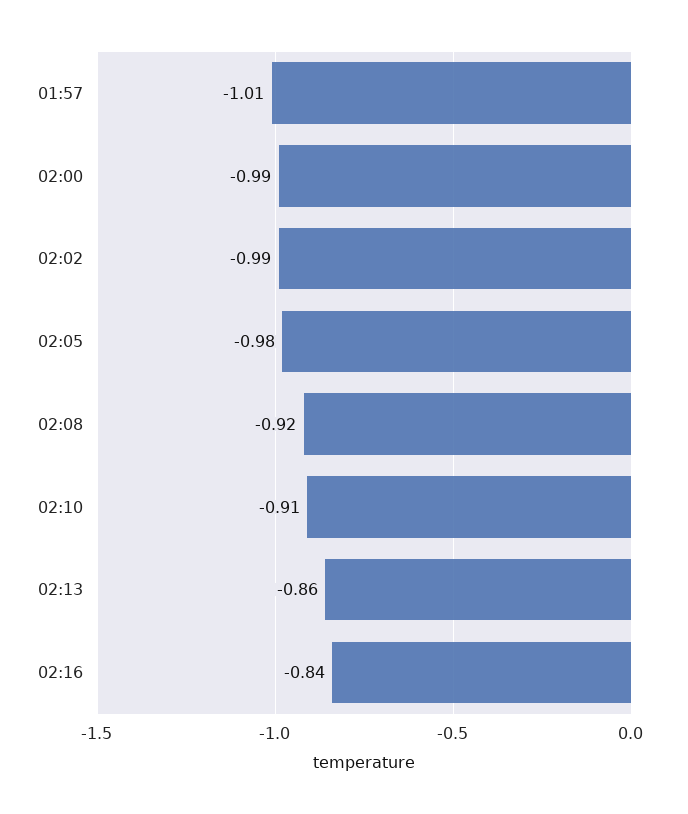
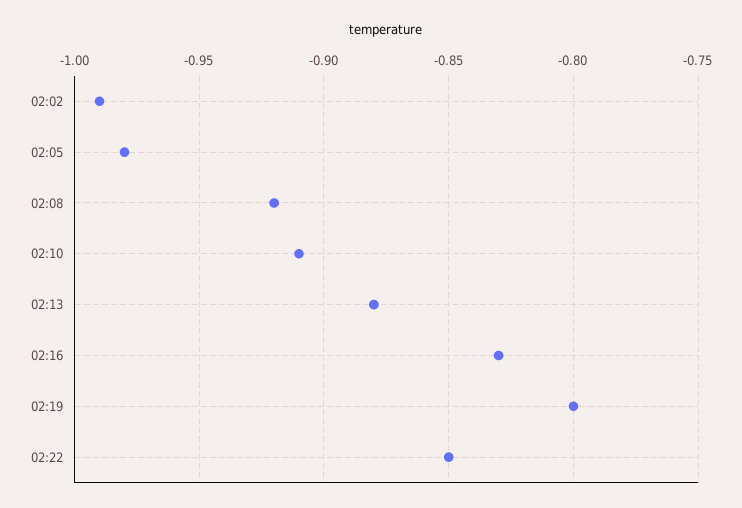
01:57: -1.01 -> none
02:00: -0.99 -> none
02:13: -0.86 -> -0.88
02:16: -0.84 -> -0.83
02:19: none -> -0.8
02:22: none -> -0.85

